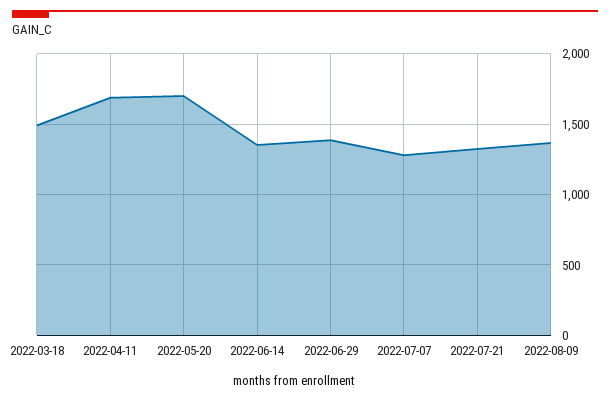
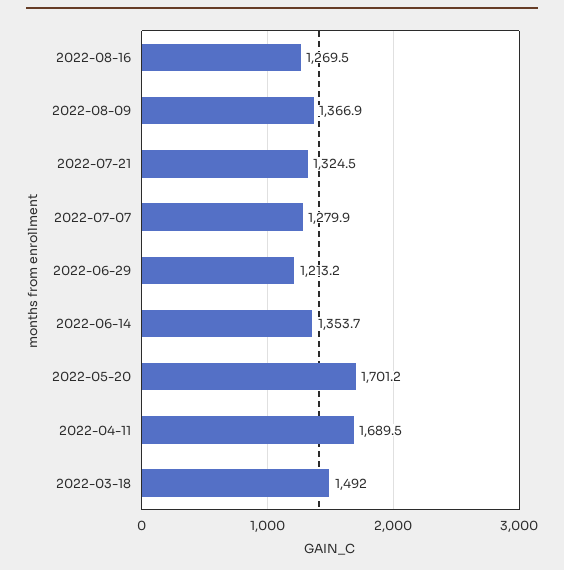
2022-06-29: 1400 -> 1213.2
2022-08-16: none -> 1269.5

